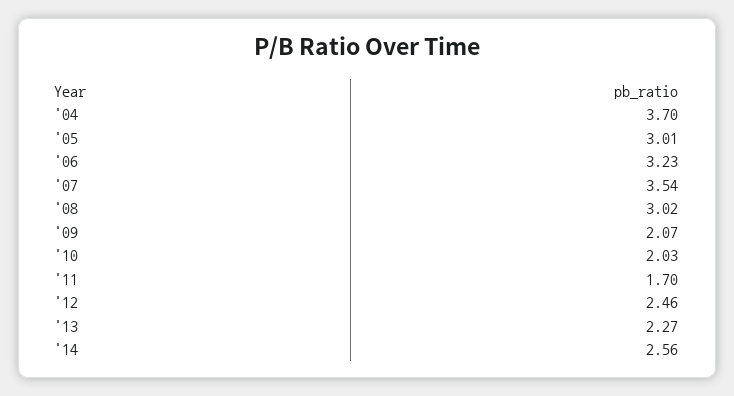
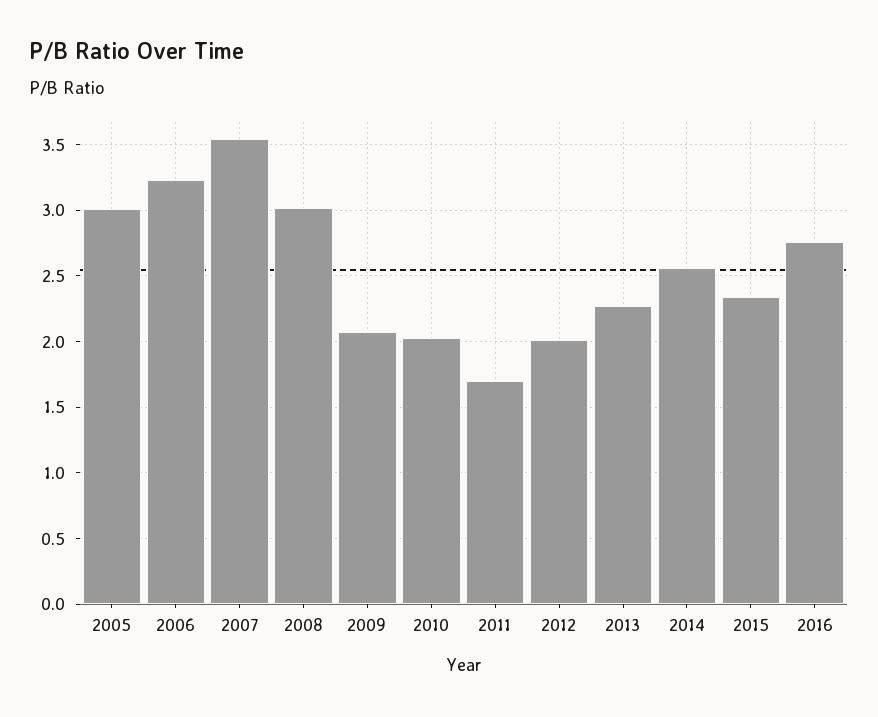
'04: 3.7 -> none
'12: 2.46 -> 2
2015: none -> 2.35
2016: none -> 2.75

